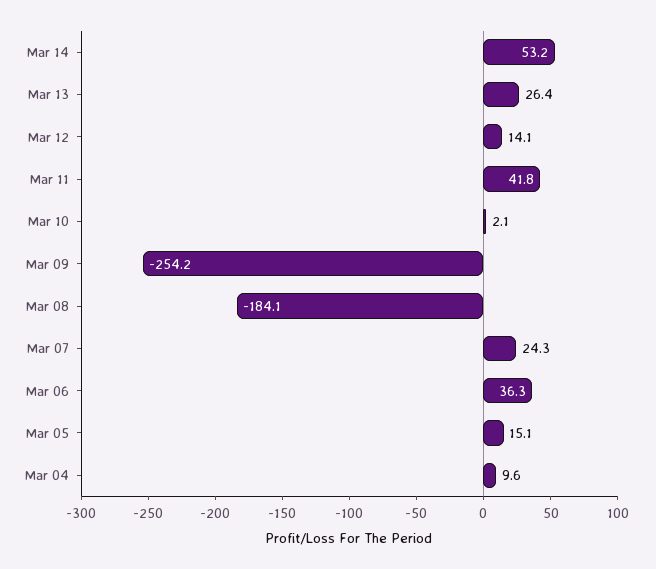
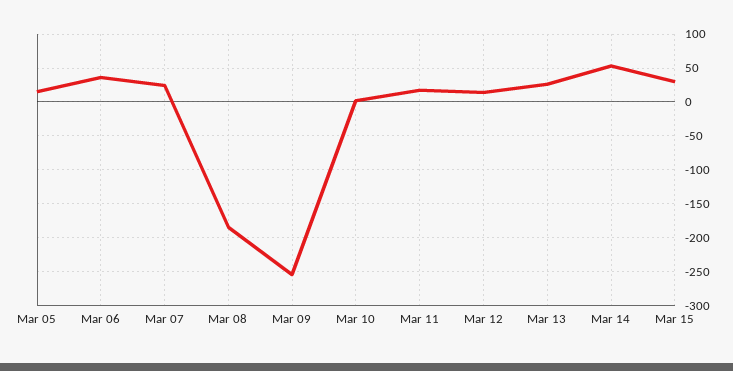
Mar 11: 41.8 -> 20
Mar 04: 9.6 -> none
Mar 15: none -> 30

